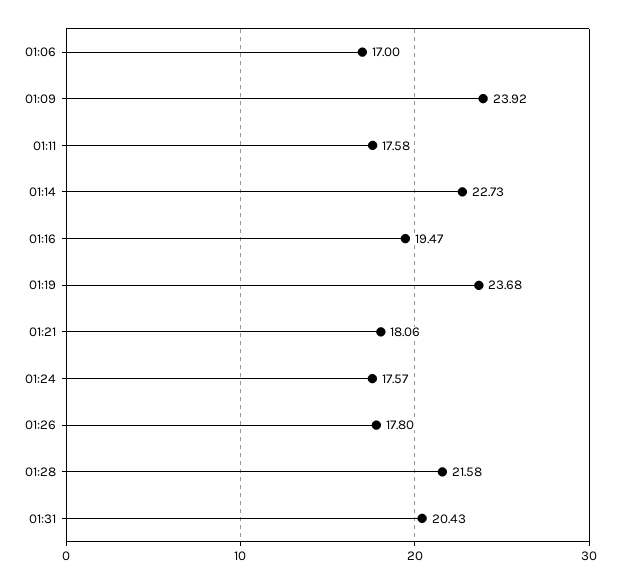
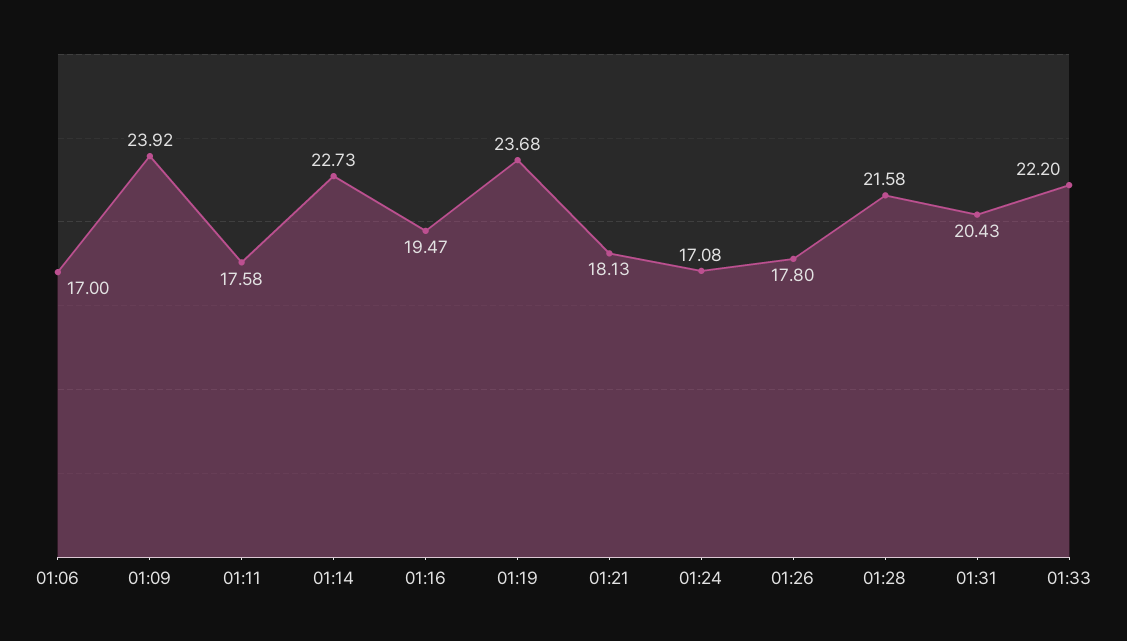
01:21: 18.06 -> 18.13
01:24: 17.57 -> 17.08
01:33: none -> 22.2

